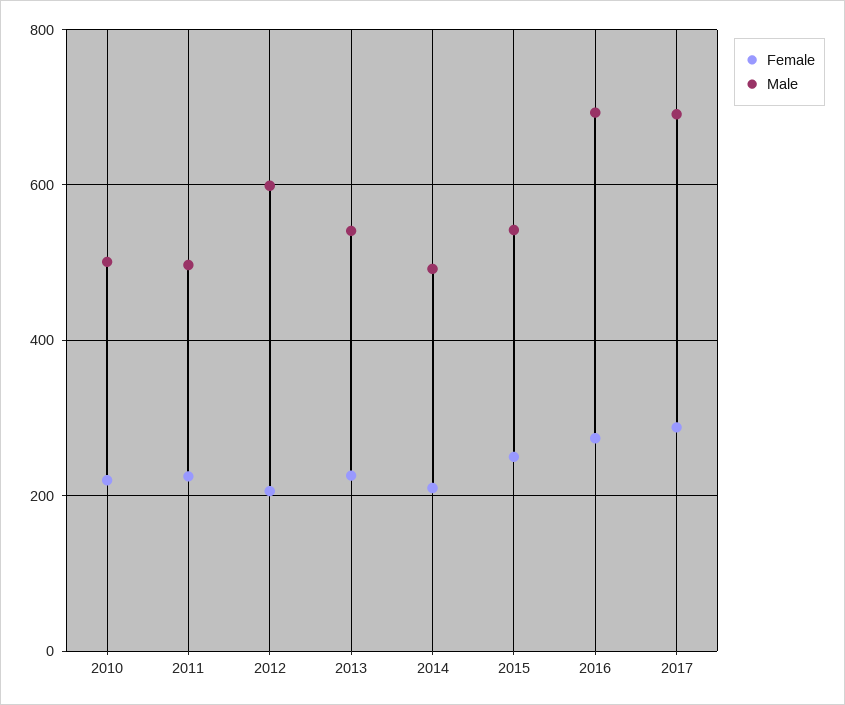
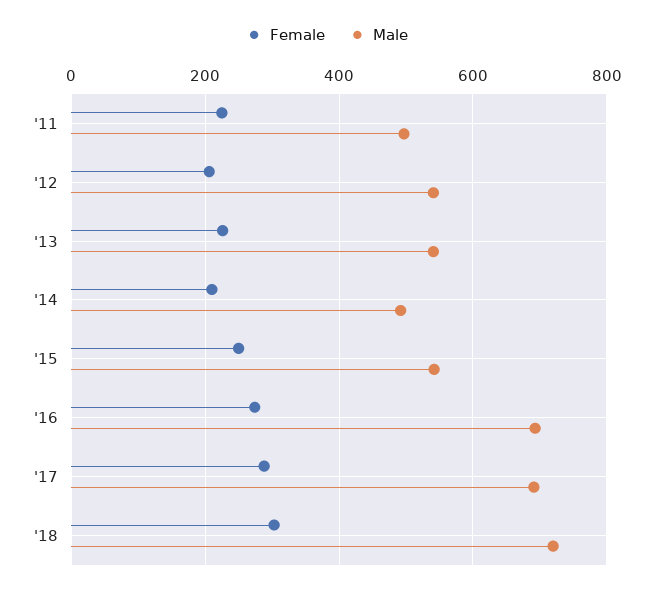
Female, 2010: 220 -> none
Male, 2010: 500 -> none
Male, 2012: 600 -> 540
Female, '18: none -> 300
Male, '18: none -> 720

